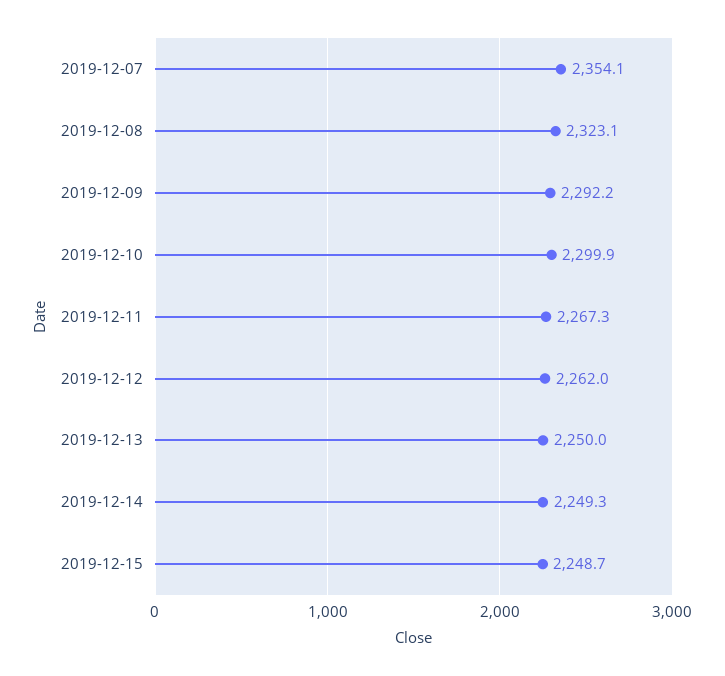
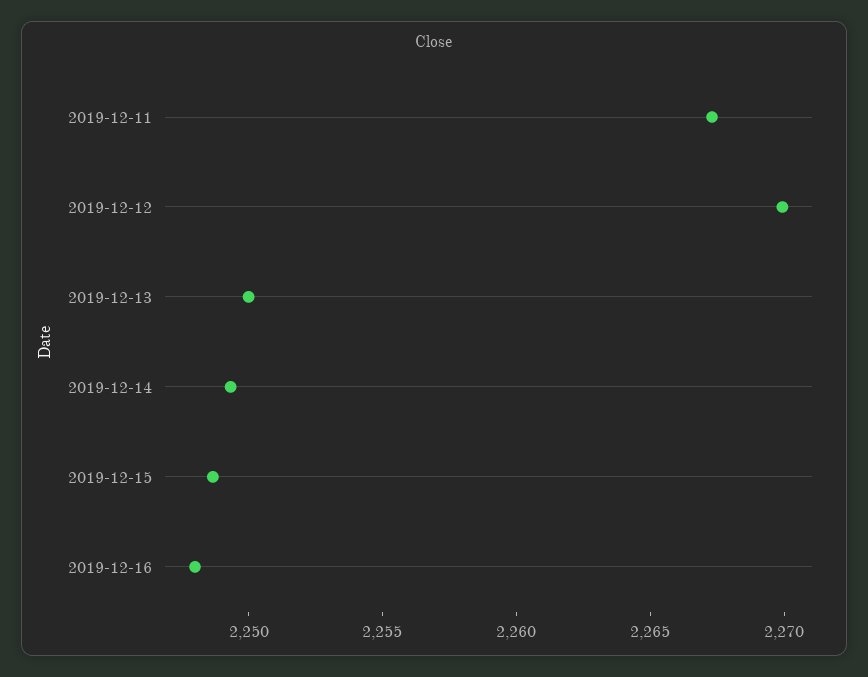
2019-12-07: 2354.1 -> none
2019-12-08: 2323.1 -> none
2019-12-09: 2292.2 -> none
2019-12-10: 2299.9 -> none
2019-12-12: 2262 -> 2270
2019-12-16: none -> 2248

